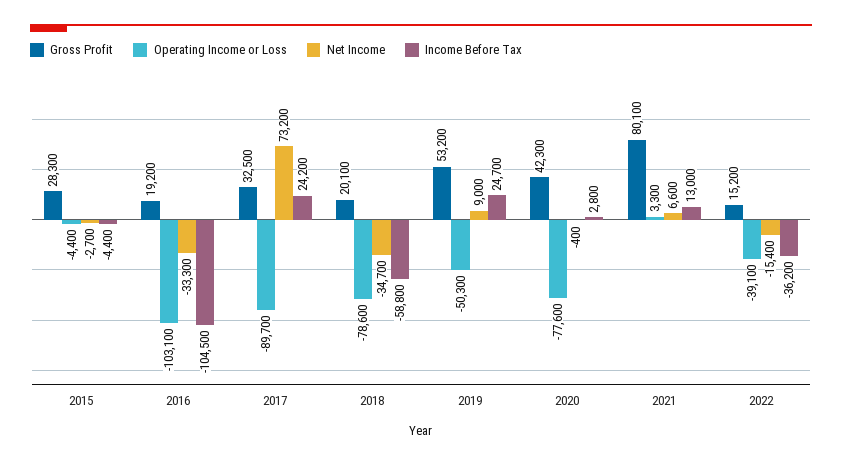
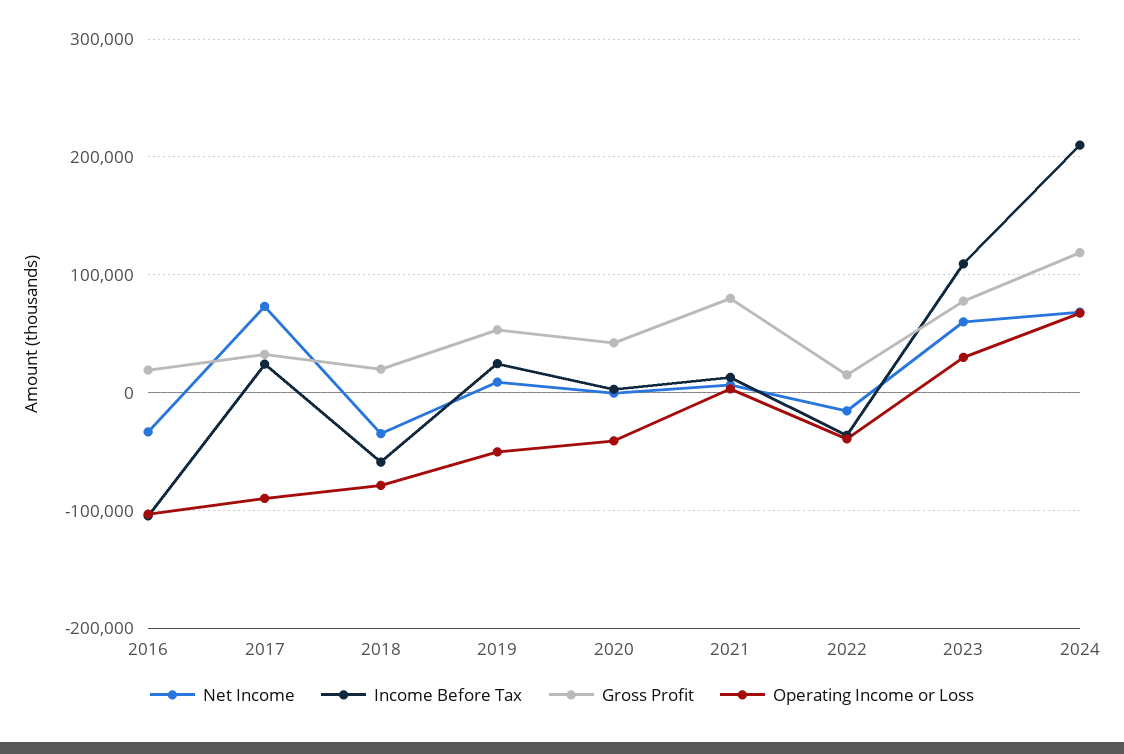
Gross Profit, 2015: 28300 -> none
Operating Income or Loss, 2015: -4400 -> none
Net Income, 2015: -2700 -> none
Income Before Tax, 2015: -4400 -> none
Operating Income or Loss, 2020: -77600 -> -40000
Net Income, 2023: none -> 60000
Income Before Tax, 2023: none -> 110000
Gross Profit, 2023: none -> 80000
Operating Income or Loss, 2023: none -> 30000
Net Income, 2024: none -> 70000
Income Before Tax, 2024: none -> 210000
Gross Profit, 2024: none -> 120000
Operating Income or Loss, 2024: none -> 70000

